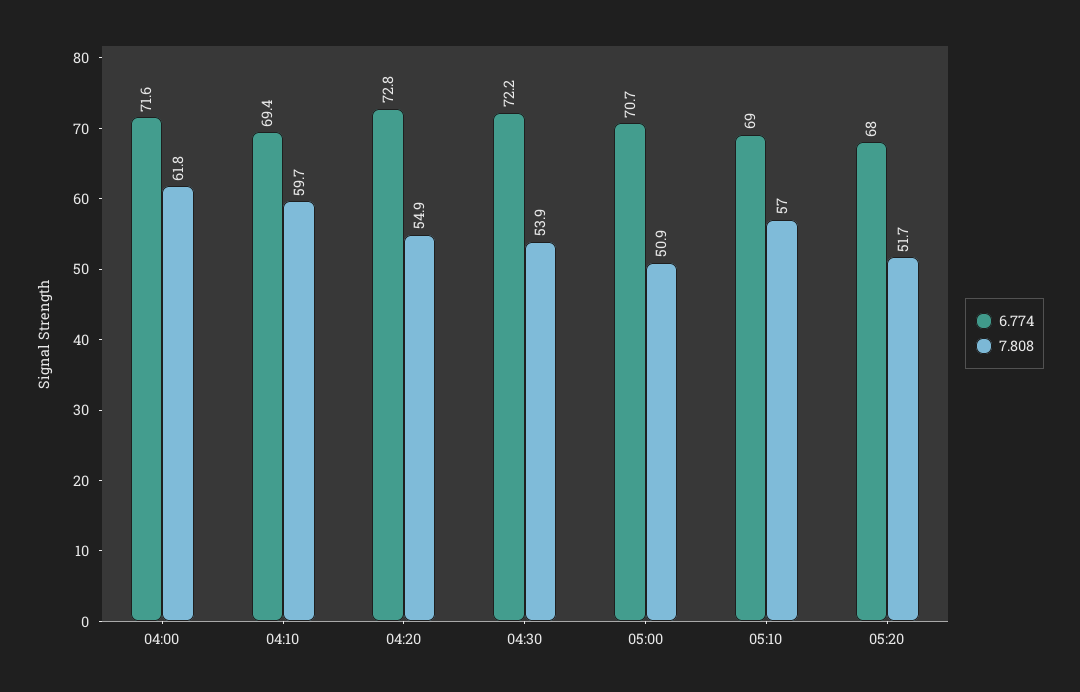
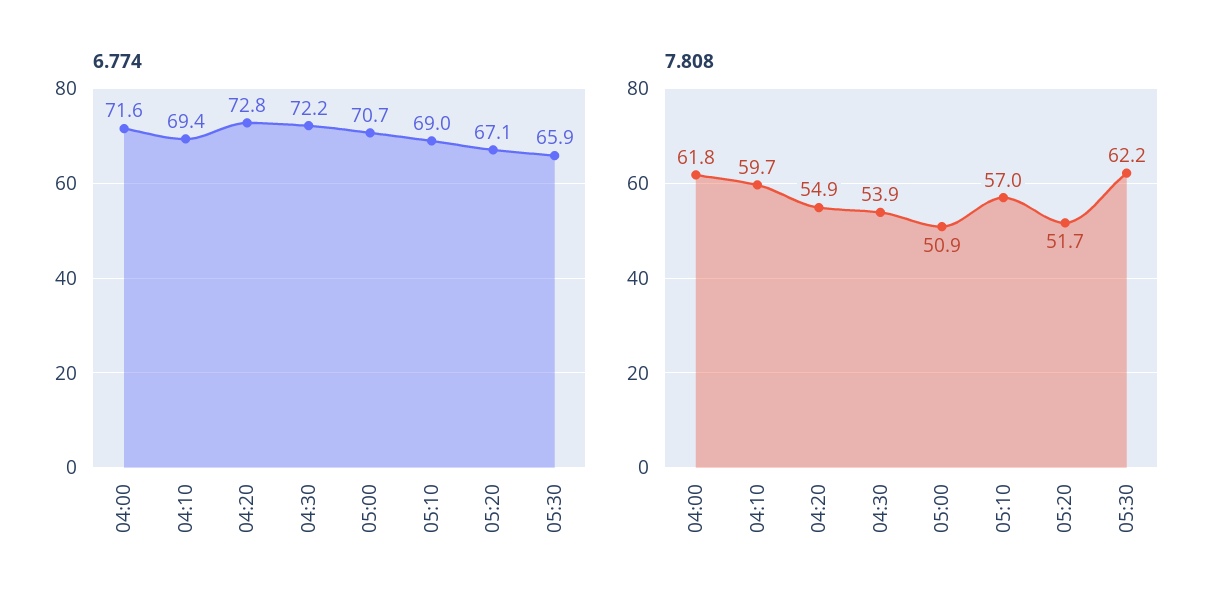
6.774, 05:20: 68 -> 67.1
6.774, 05:30: none -> 65.9
7.808, 05:30: none -> 62.2

